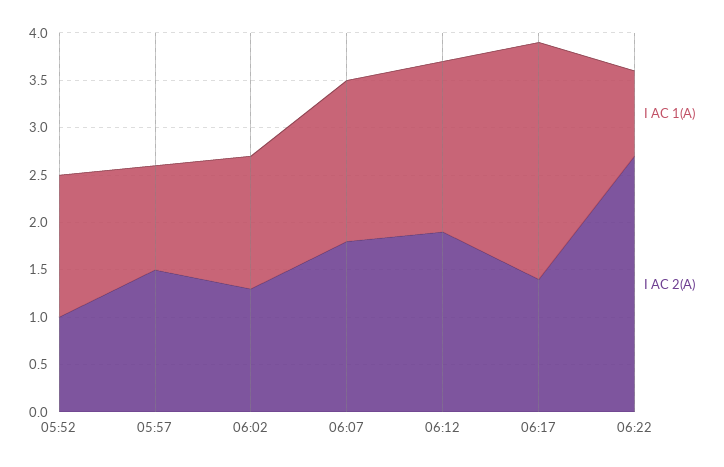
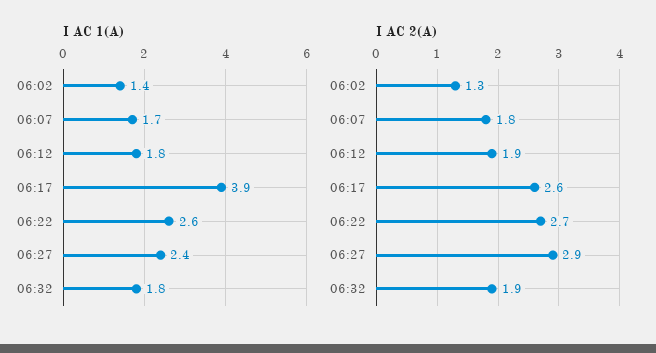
I AC 1(A), 05:52: 1.5 -> none
I AC 2(A), 05:52: 1 -> none
I AC 1(A), 05:57: 1.1 -> none
I AC 2(A), 05:57: 1.5 -> none
I AC 1(A), 06:17: 2.5 -> 3.9
I AC 2(A), 06:17: 1.4 -> 2.6
I AC 1(A), 06:22: 0.9 -> 2.6
I AC 1(A), 06:27: none -> 2.4
I AC 1(A), 06:32: none -> 1.8
I AC 2(A), 06:27: none -> 2.9
I AC 2(A), 06:32: none -> 1.9

